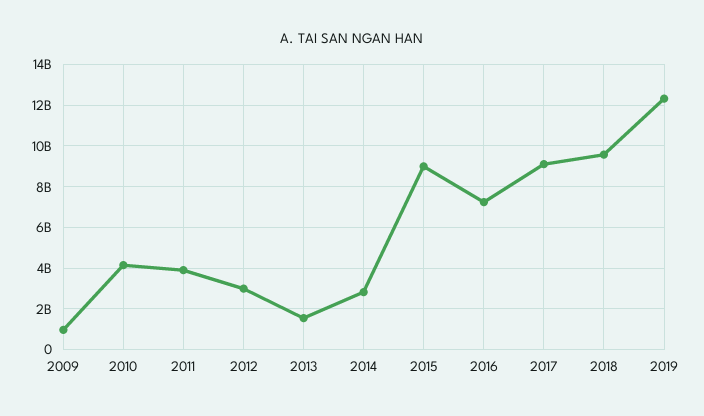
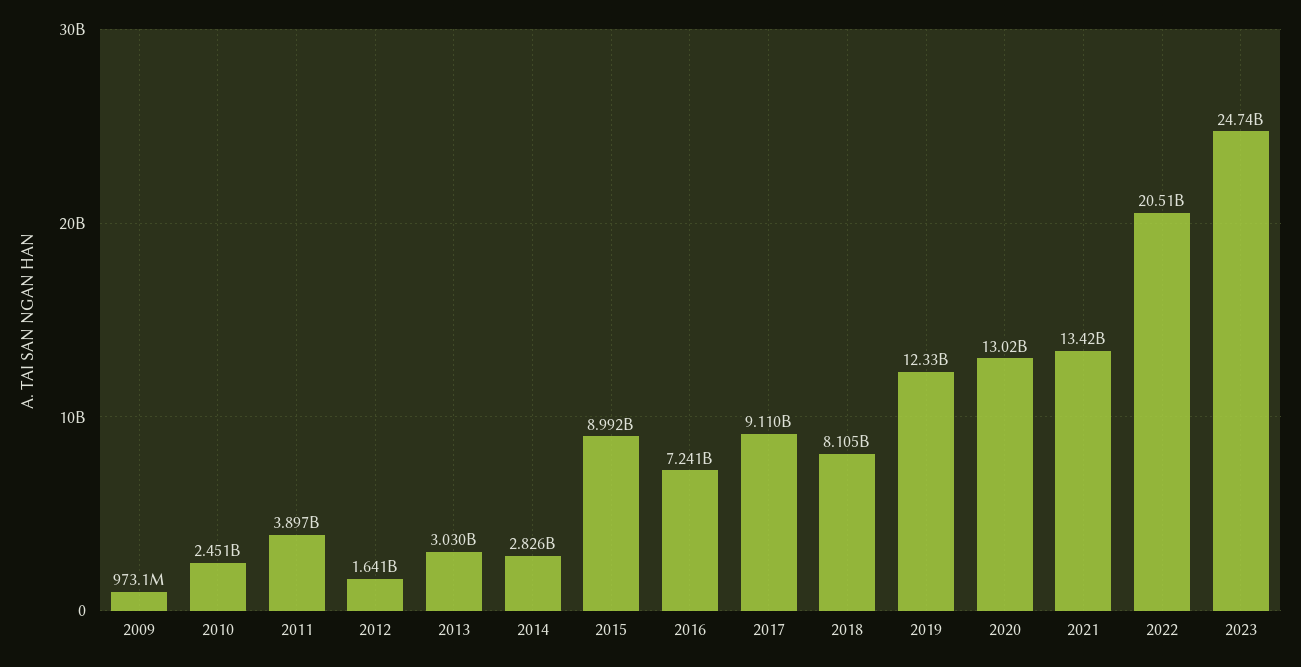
2010: 4000000000 -> 2451000000
2012: 3000000000 -> 1641000000
2013: 1500000000 -> 3030000000
2018: 9500000000 -> 8105000000
2020: none -> 13020000000
2021: none -> 13420000000
2022: none -> 20510000000
2023: none -> 24740000000

